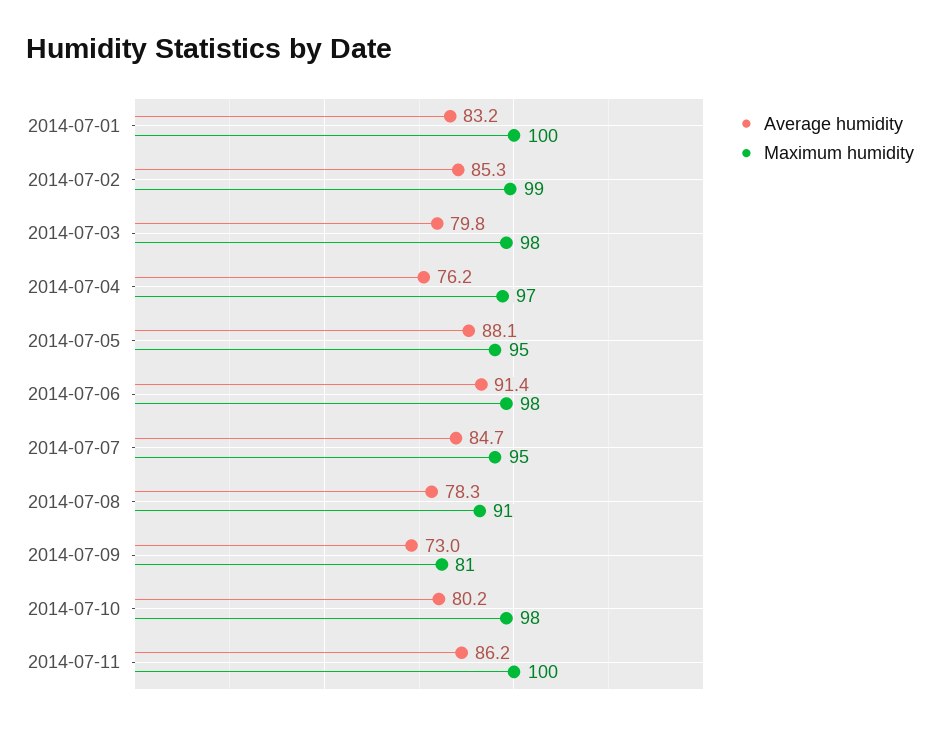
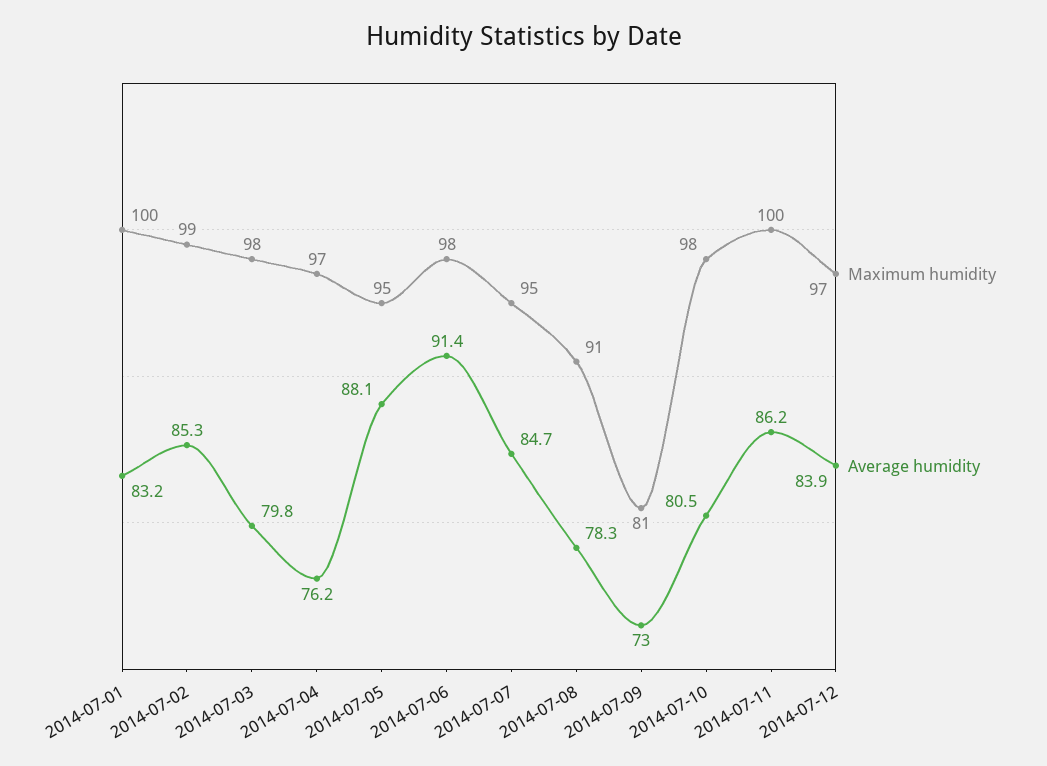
Average humidity, 2014-07-10: 80.2 -> 80.5
Maximum humidity, 2014-07-12: none -> 97
Average humidity, 2014-07-12: none -> 83.9

